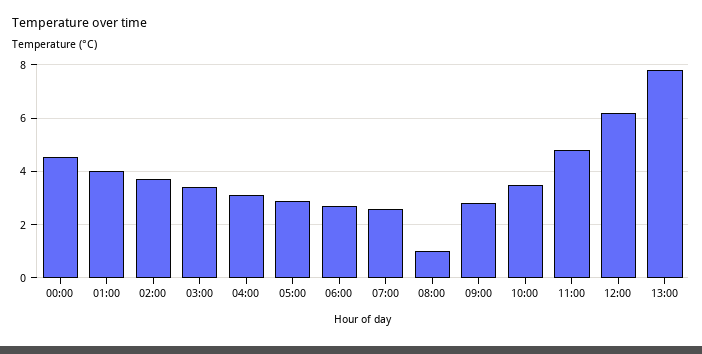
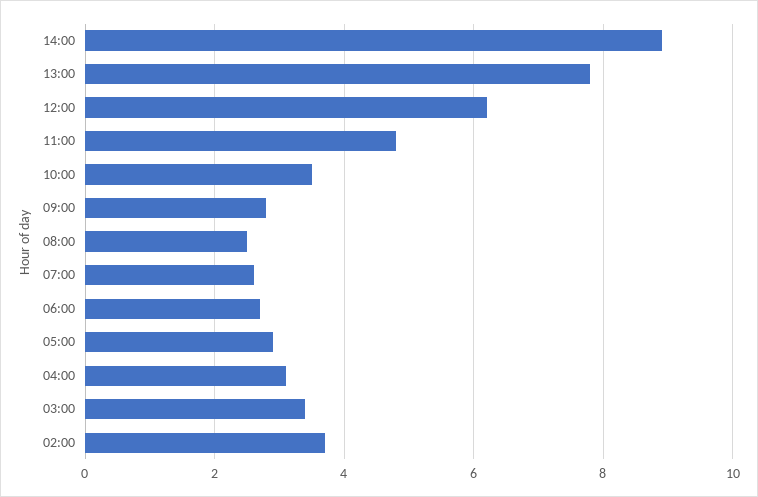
00:00: 4.5 -> none
01:00: 4 -> none
08:00: 1 -> 2.5
14:00: none -> 9

